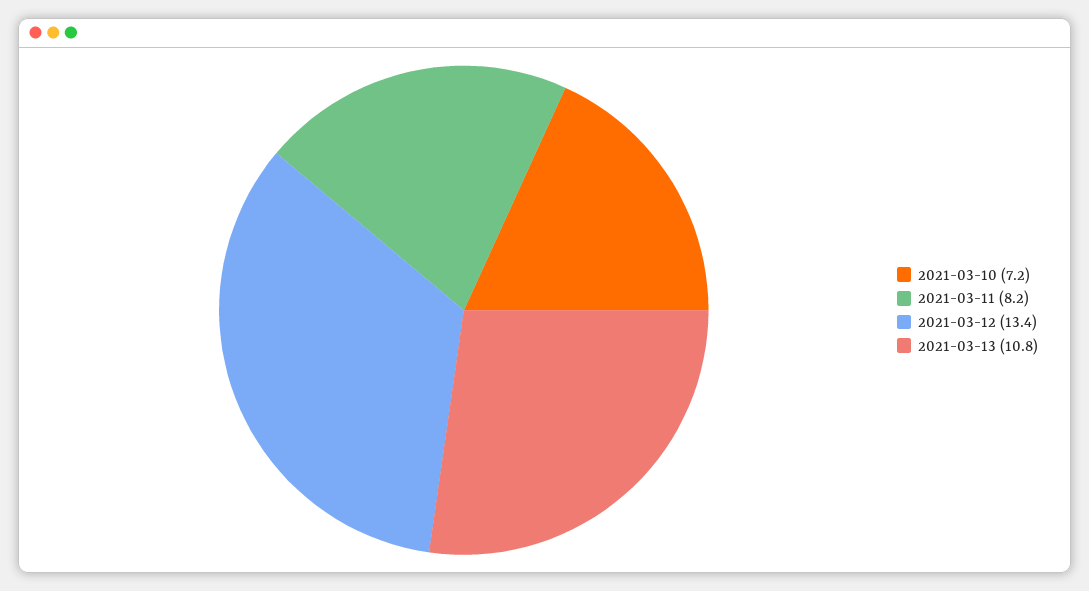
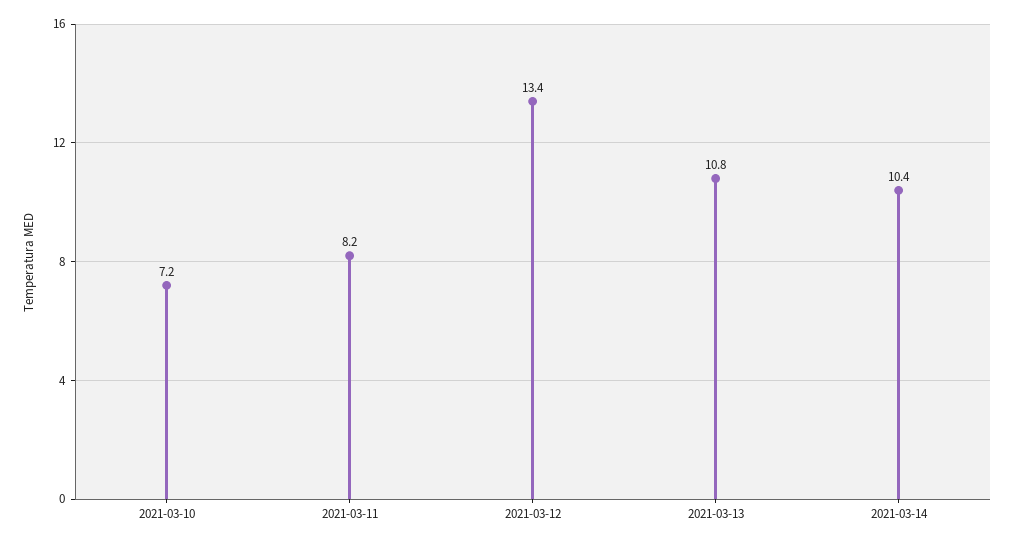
2021-03-14: none -> 10.4

